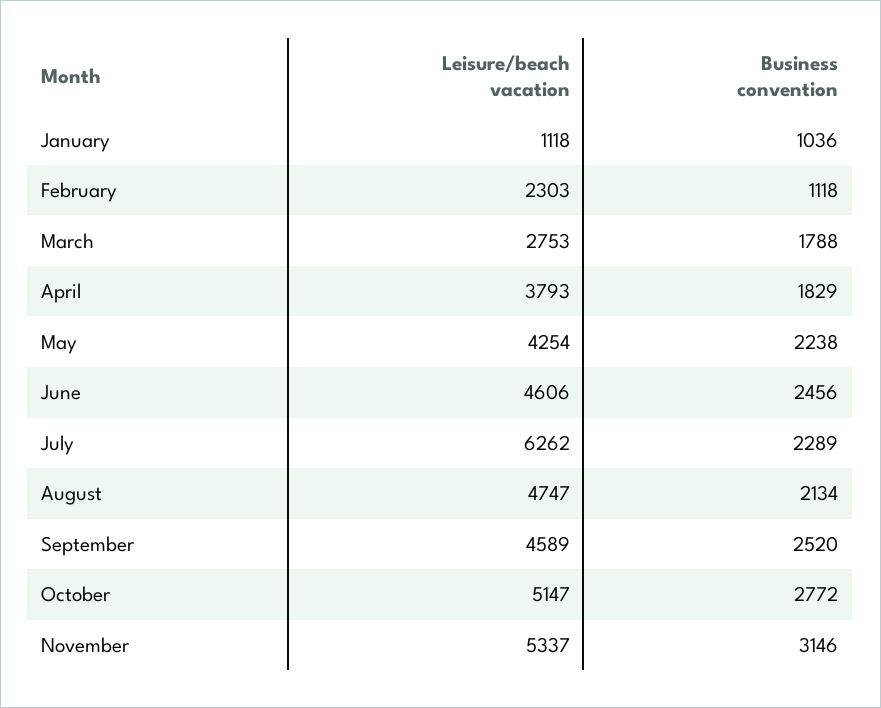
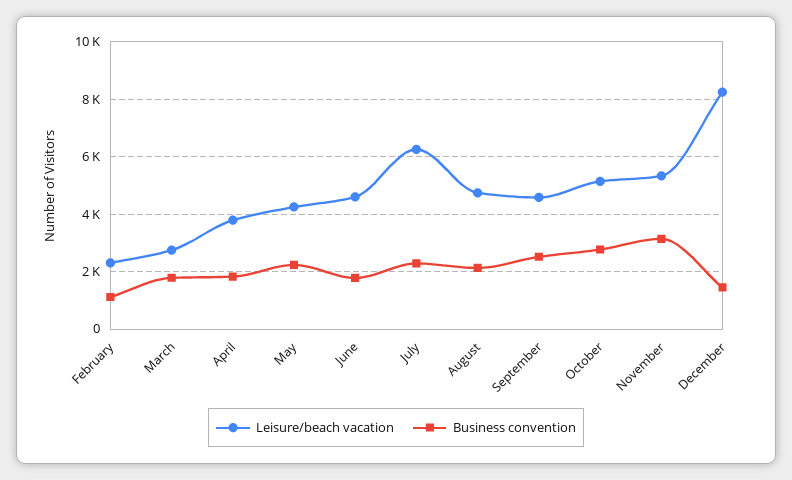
Leisure/beach vacation, January: 1118 -> none
Business convention, January: 1036 -> none
Business convention, June: 2456 -> 1750
Leisure/beach vacation, December: none -> 8250
Business convention, December: none -> 1500

